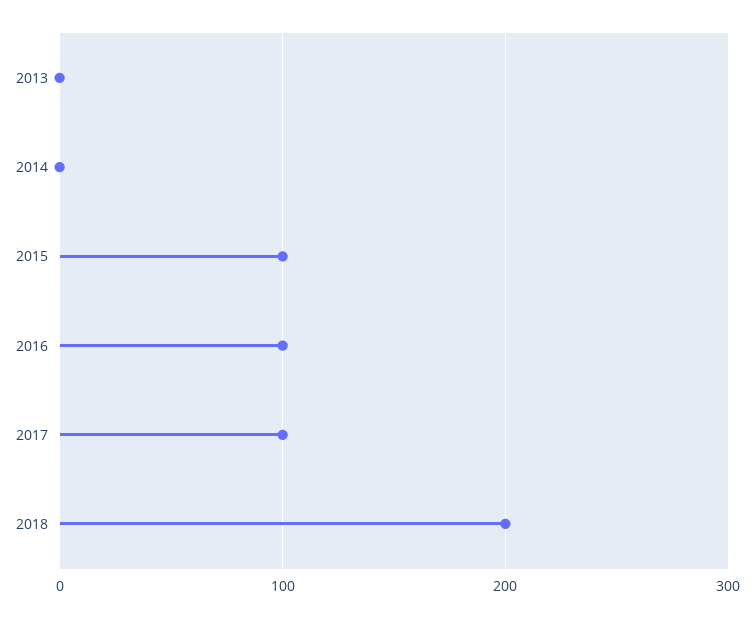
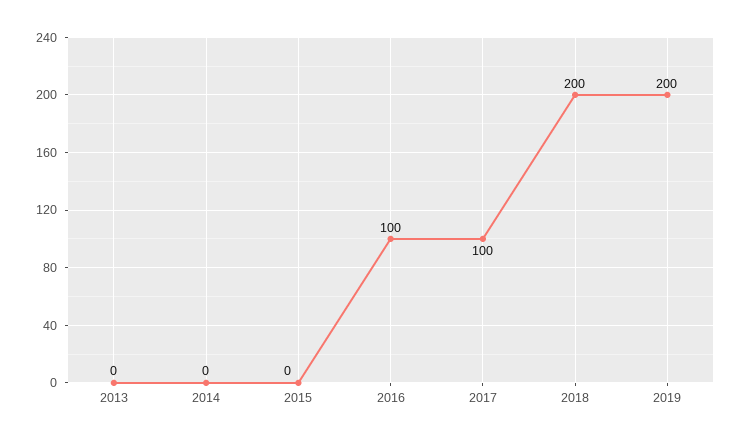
2015: 100 -> 0
2019: none -> 200

